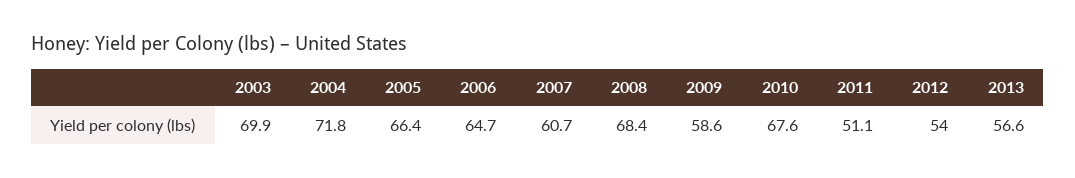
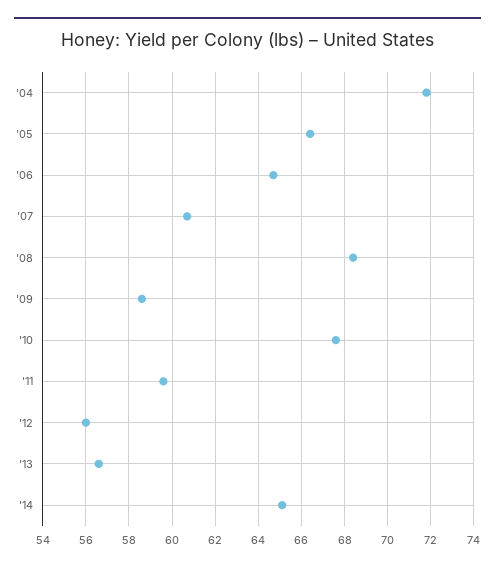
2003: 69.9 -> none
2011: 51.1 -> 59.5
2012: 54 -> 56
'14: none -> 65

